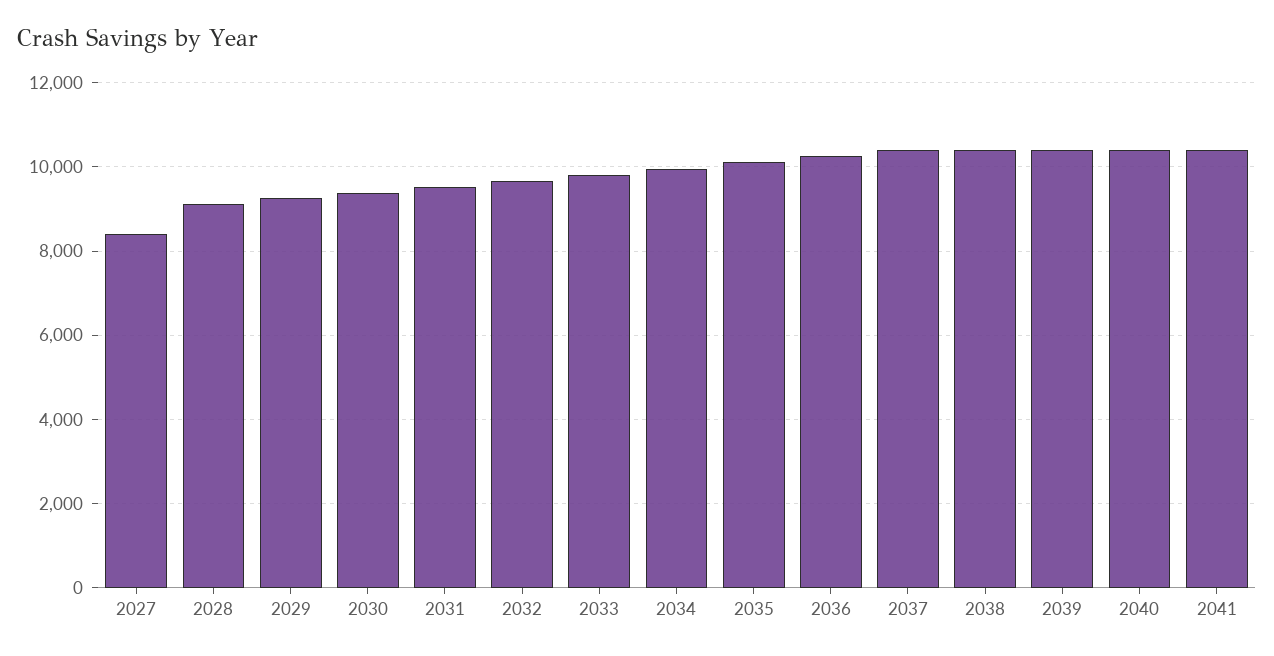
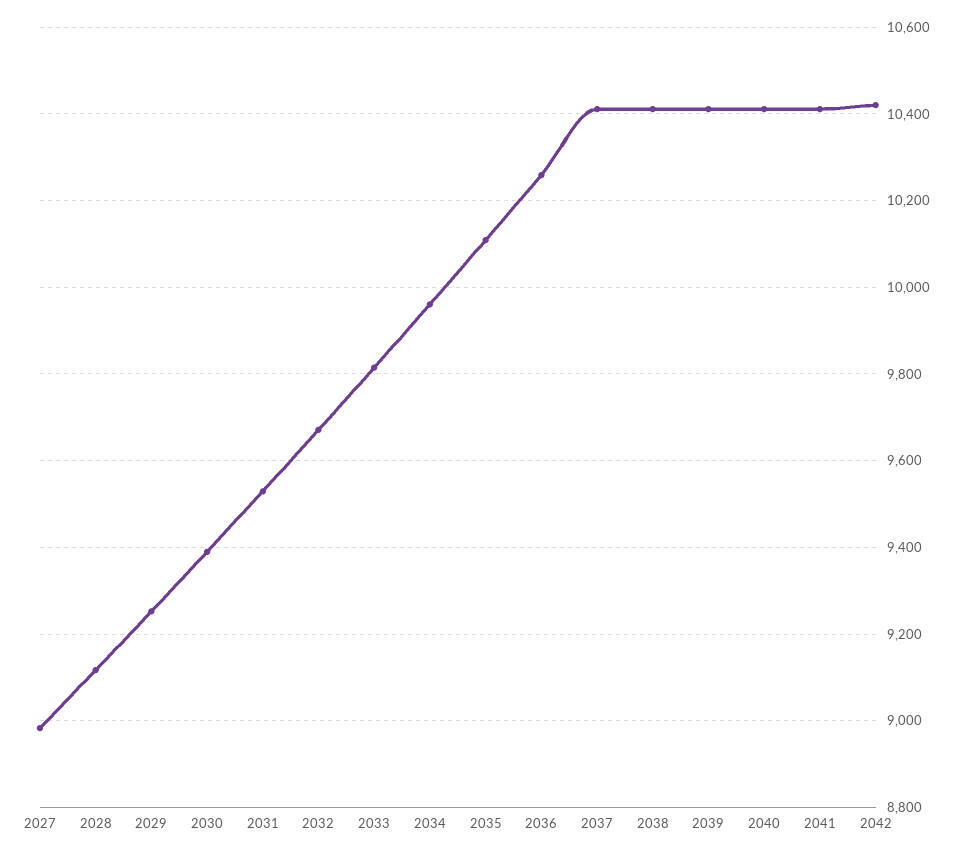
2027: 8400 -> 8980
2042: none -> 10420

